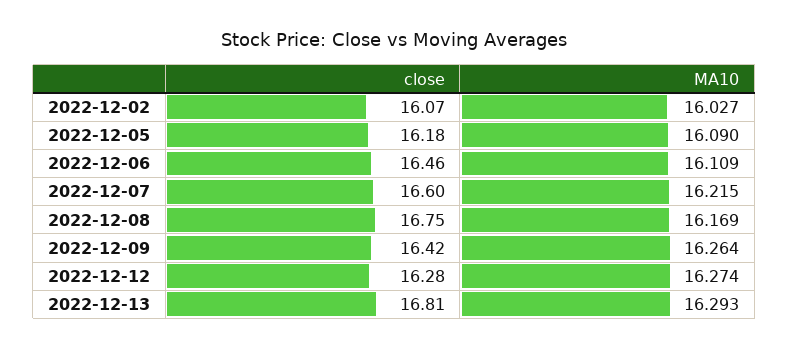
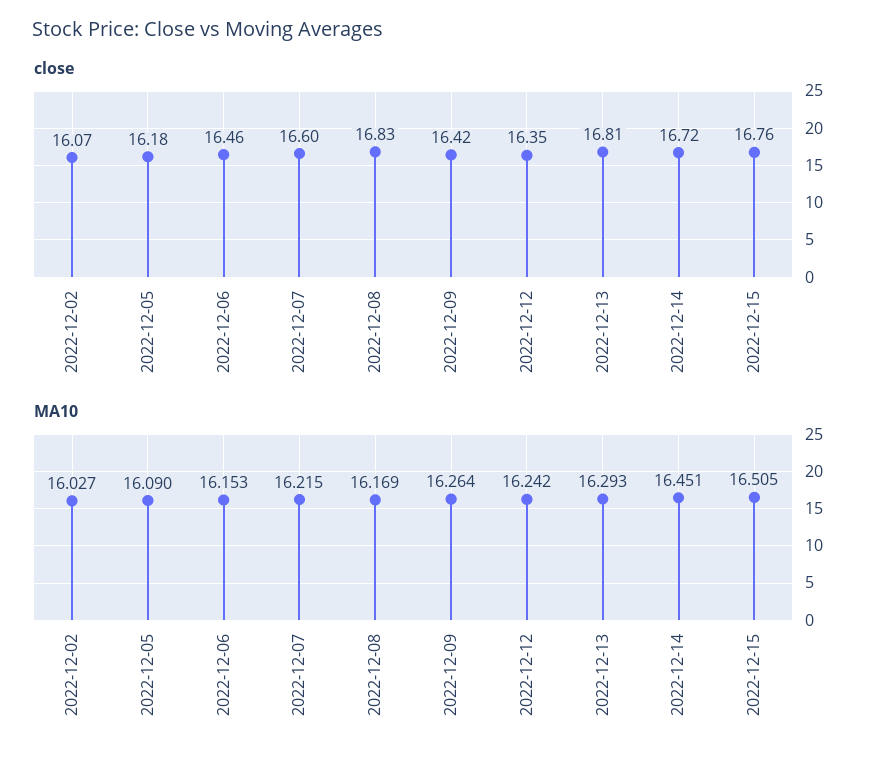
MA10, 2022-12-06: 16.109 -> 16.153
close, 2022-12-08: 16.75 -> 16.83
close, 2022-12-12: 16.28 -> 16.35
MA10, 2022-12-12: 16.274 -> 16.242
close, 2022-12-14: none -> 16.72
close, 2022-12-15: none -> 16.76
MA10, 2022-12-14: none -> 16.451
MA10, 2022-12-15: none -> 16.505

